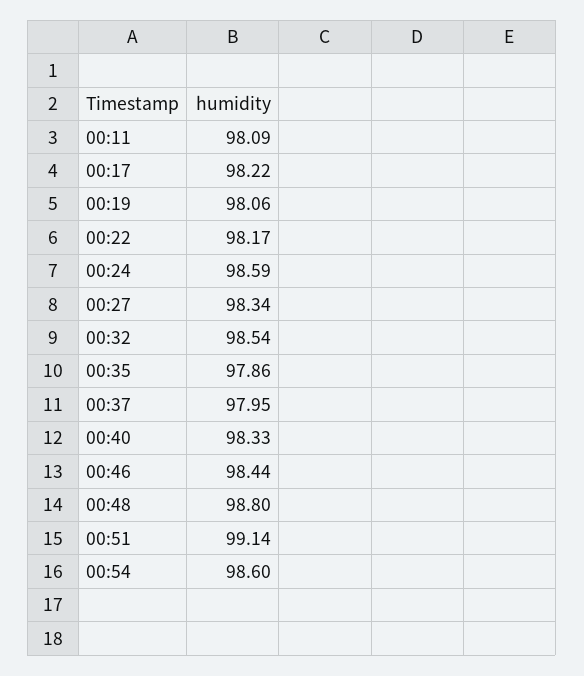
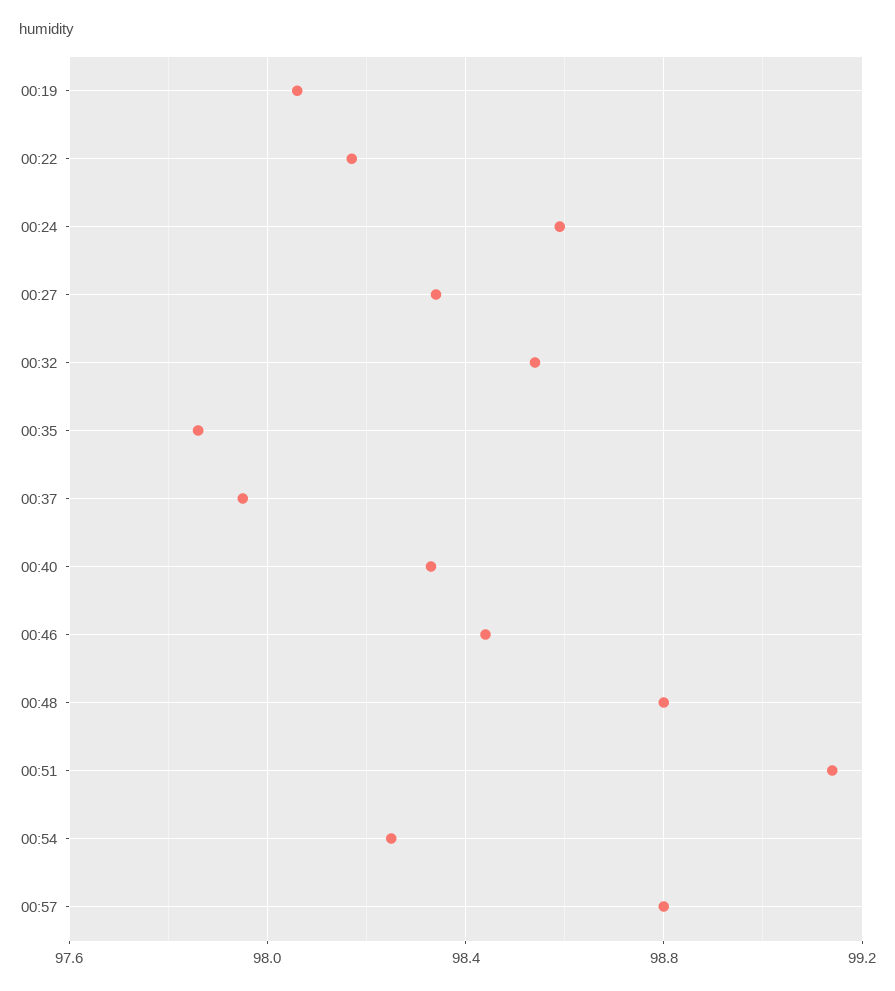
00:11: 98.09 -> none
00:17: 98.22 -> none
00:54: 98.6 -> 98.25
00:57: none -> 98.8

